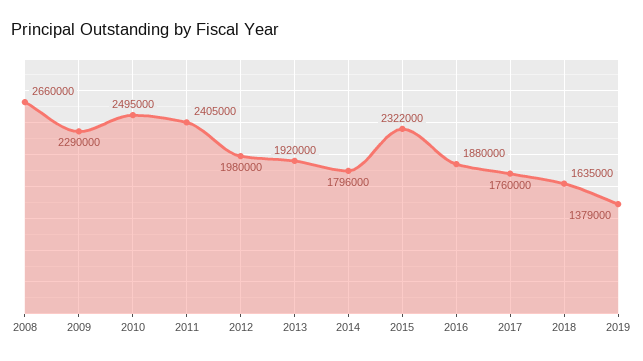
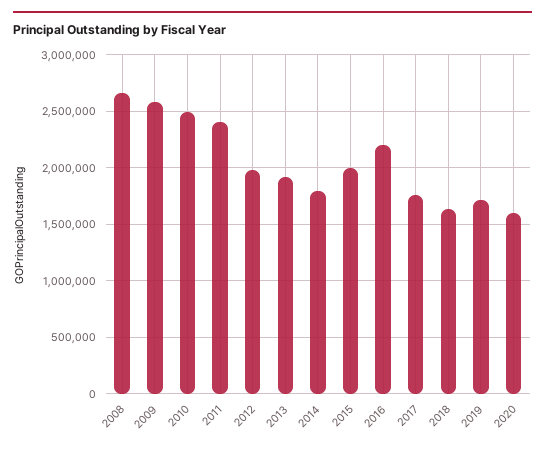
2009: 2290000 -> 2600000
2015: 2322000 -> 2000000
2016: 1880000 -> 2200000
2019: 1379000 -> 1700000
2020: none -> 1600000

